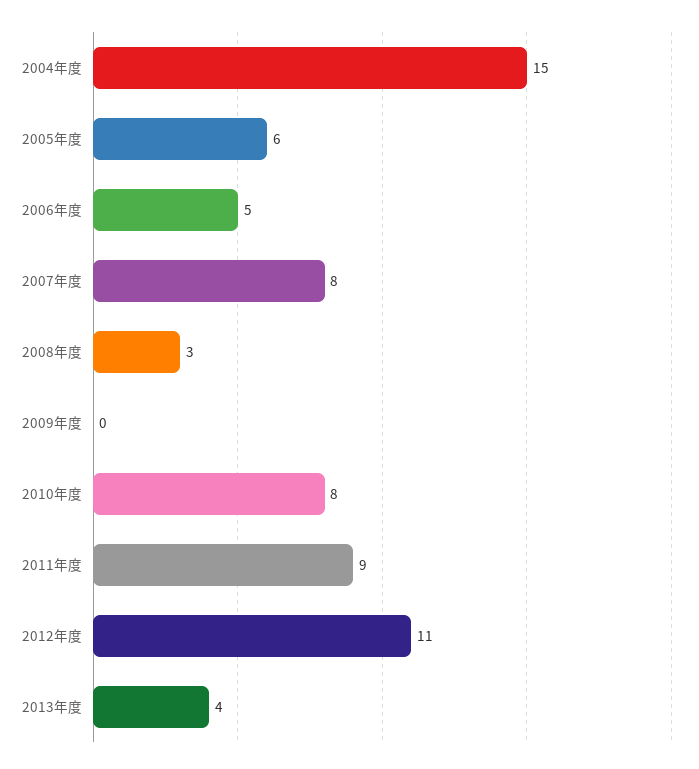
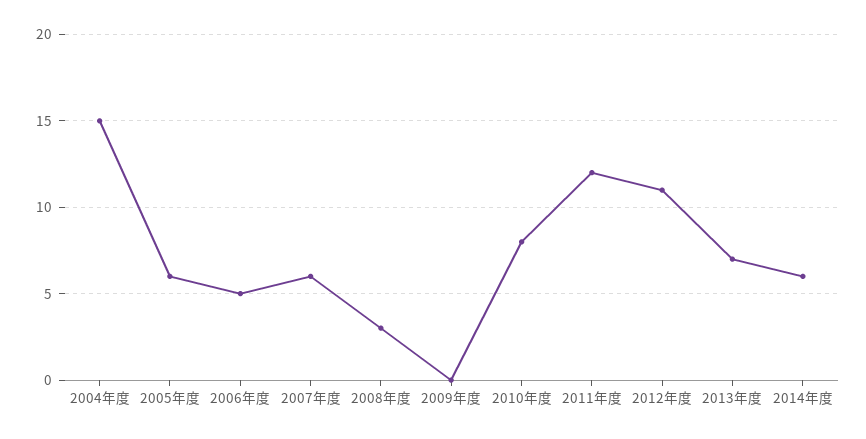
2007年度: 8 -> 6
2011年度: 9 -> 12
2013年度: 4 -> 7
2014年度: none -> 6

